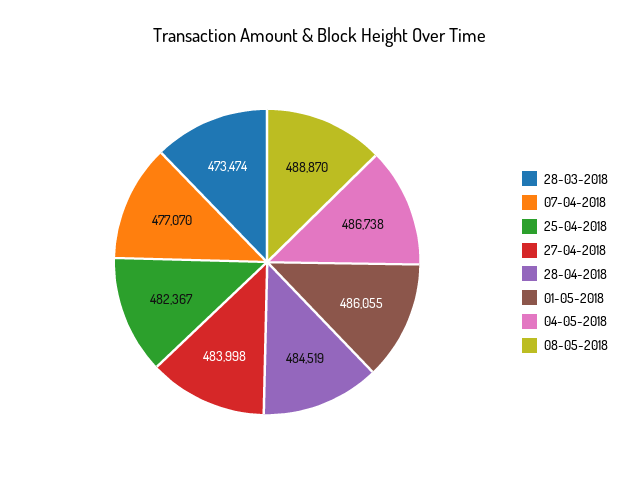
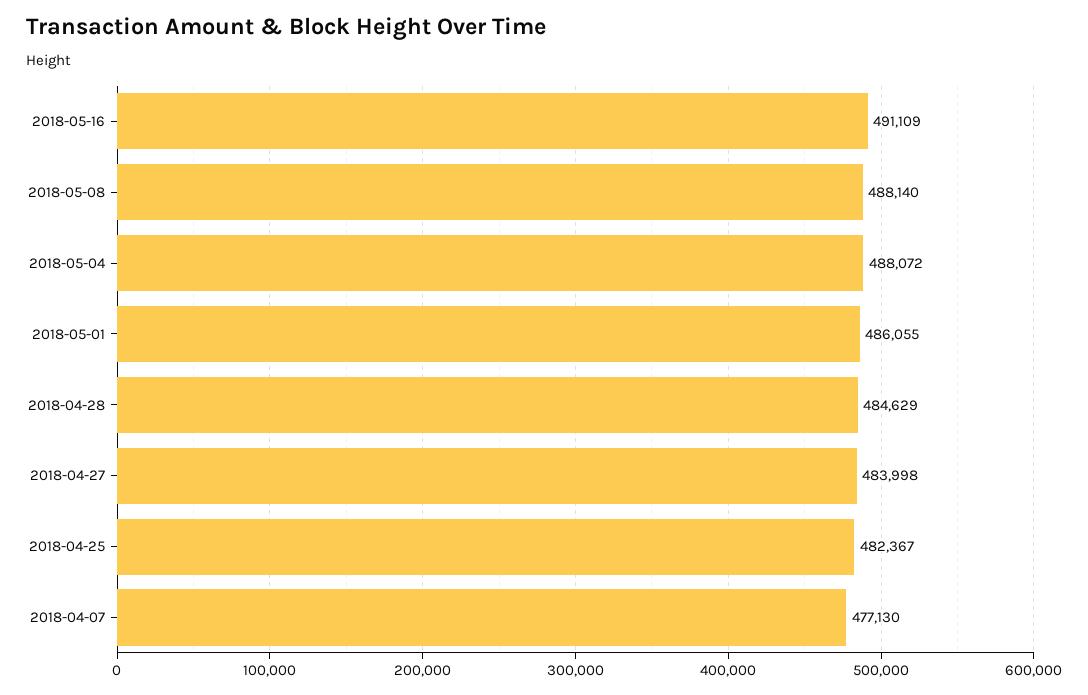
28-03-2018: 473474 -> none
07-04-2018: 477070 -> 477130
28-04-2018: 484519 -> 484629
04-05-2018: 486738 -> 488072
08-05-2018: 488870 -> 488140
2018-05-16: none -> 491109

